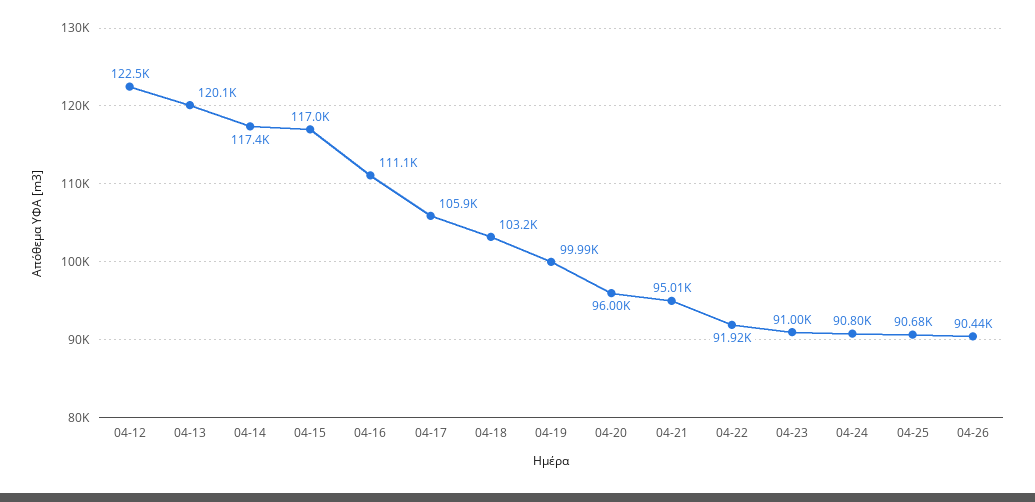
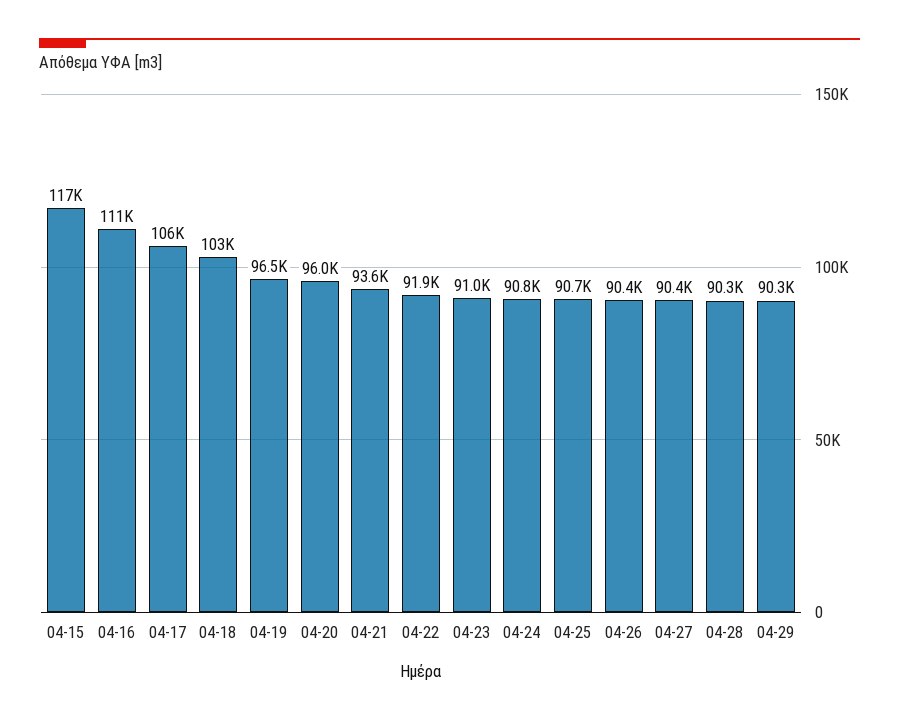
04-12: 122500 -> none
04-13: 120100 -> none
04-14: 117400 -> none
04-19: 99990 -> 96500
04-21: 95010 -> 93600
04-27: none -> 90400
04-28: none -> 90300
04-29: none -> 90300

